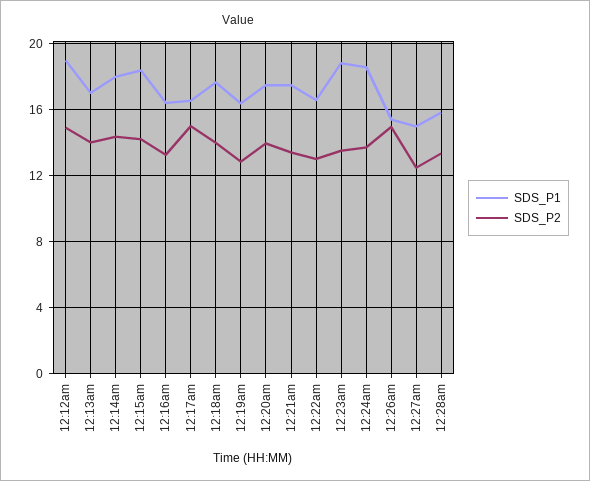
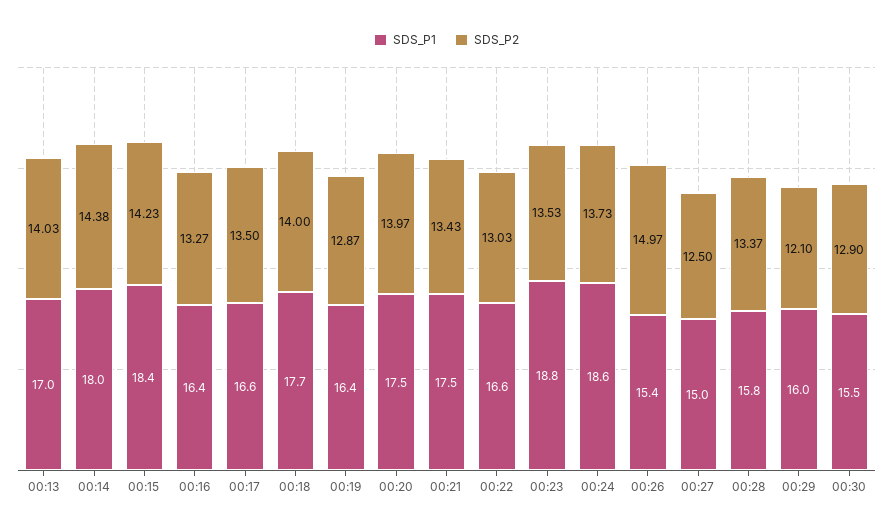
SDS_P1, 12:12am: 19 -> none
SDS_P2, 12:12am: 15 -> none
SDS_P2, 12:17am: 15 -> 13.5
SDS_P1, 00:29: none -> 16
SDS_P2, 00:29: none -> 12.1
SDS_P1, 00:30: none -> 15.5
SDS_P2, 00:30: none -> 12.9

